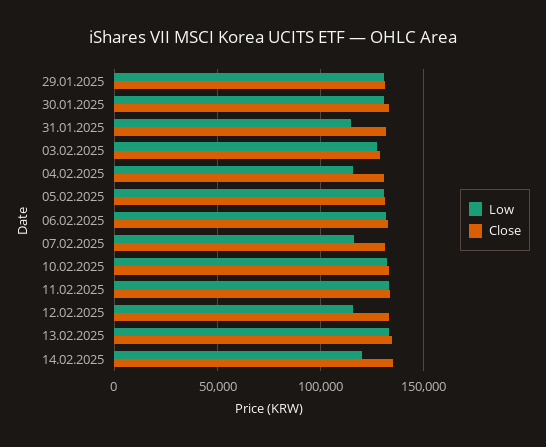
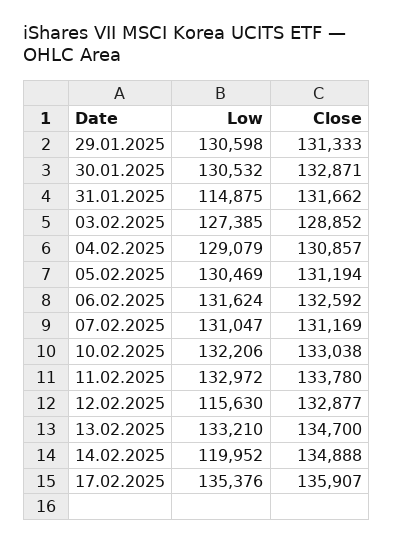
Low, 04.02.2025: 115000 -> 129079
Low, 07.02.2025: 115000 -> 131047
Low, 17.02.2025: none -> 135376
Close, 17.02.2025: none -> 135907

